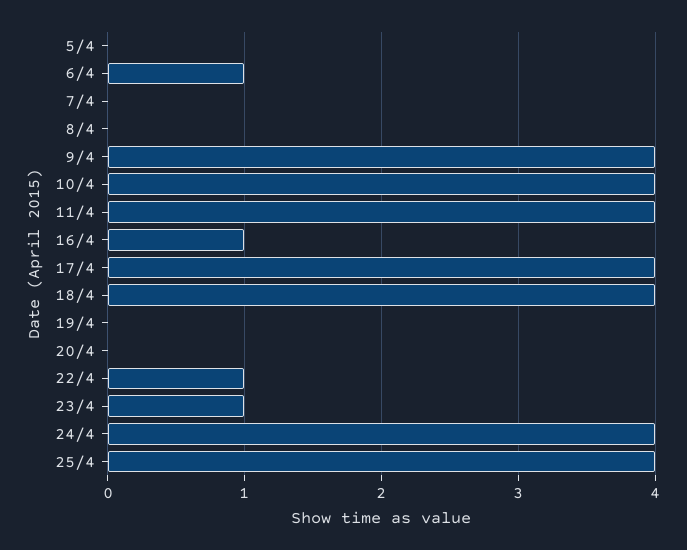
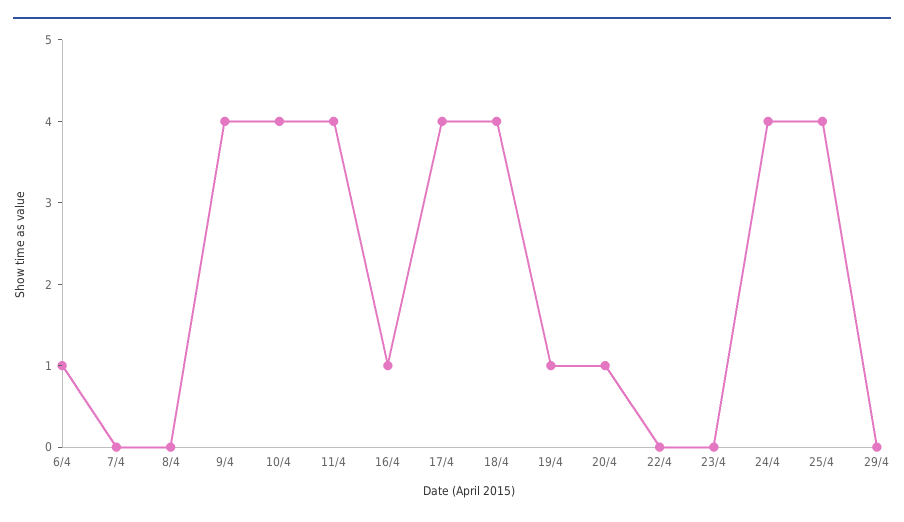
5/4: 0 -> none
19/4: 0 -> 1
20/4: 0 -> 1
22/4: 1 -> 0
23/4: 1 -> 0
29/4: none -> 0

